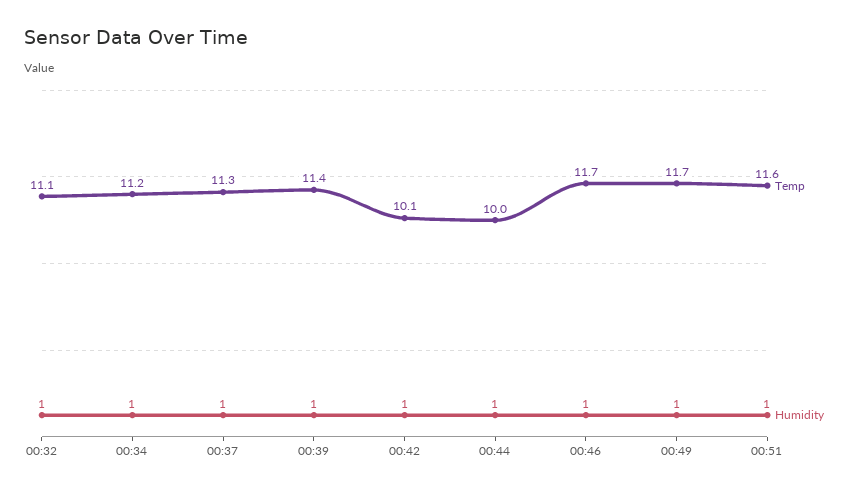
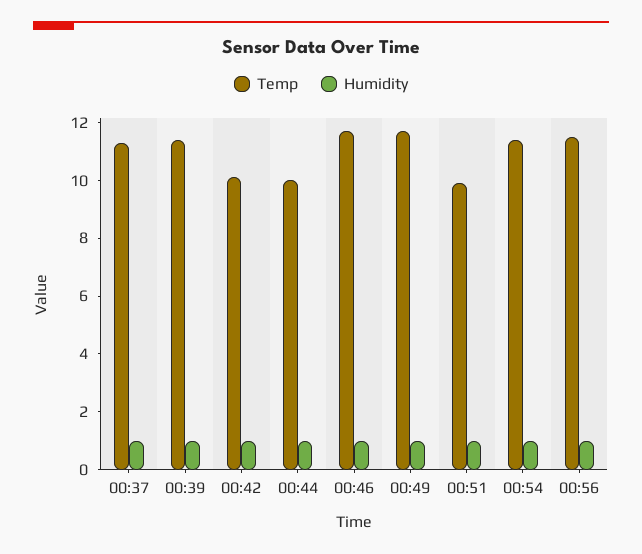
Temp, 00:32: 11.1 -> none
Humidity, 00:32: 1 -> none
Temp, 00:34: 11.2 -> none
Humidity, 00:34: 1 -> none
Temp, 00:51: 11.6 -> 10
Temp, 00:54: none -> 11.5
Humidity, 00:54: none -> 1
Temp, 00:56: none -> 11.5
Humidity, 00:56: none -> 1

